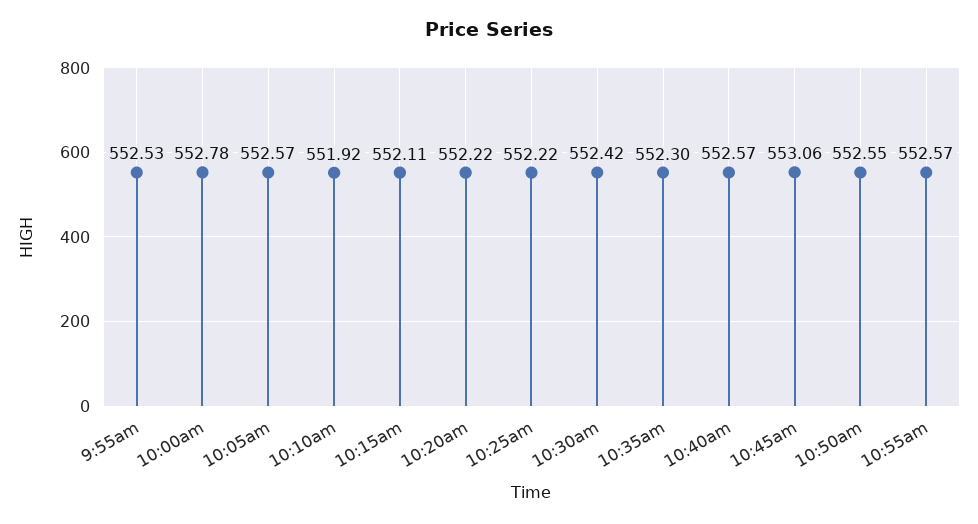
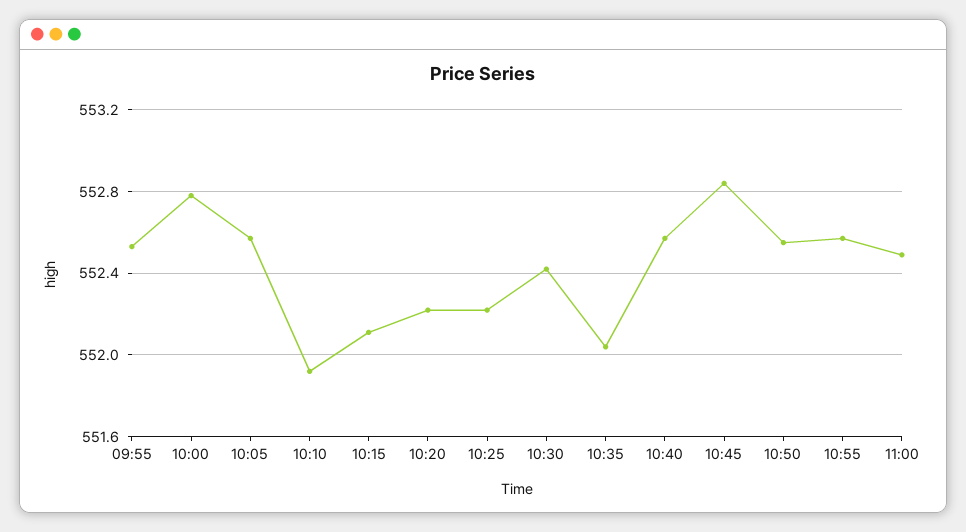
10:35am: 552.3 -> 552.05
10:45am: 553.06 -> 552.85
11:00: none -> 552.5

